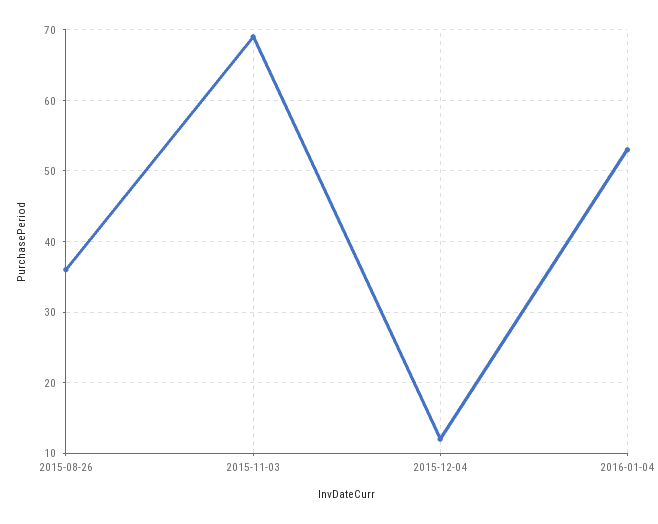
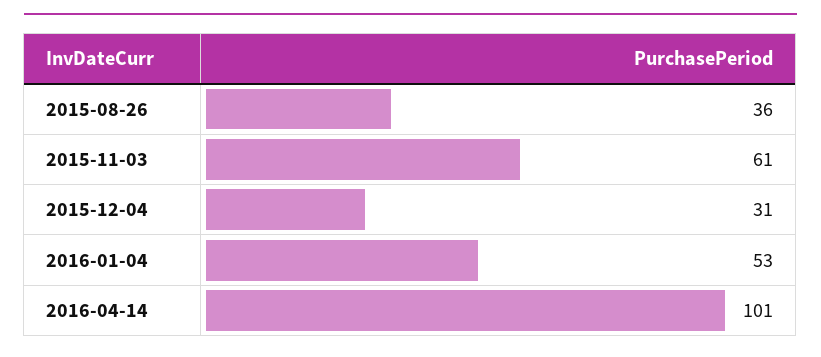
2015-11-03: 69 -> 61
2015-12-04: 12 -> 31
2016-04-14: none -> 101

